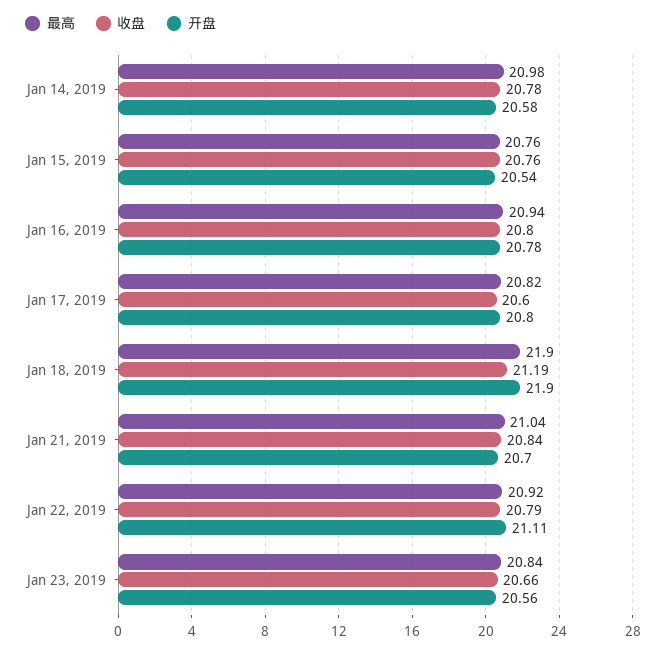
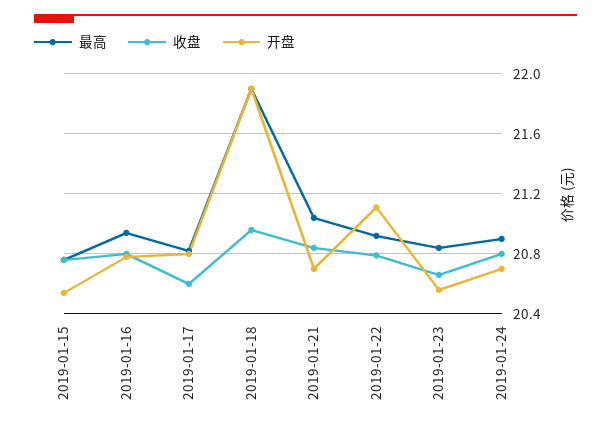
最高, Jan 14, 2019: 20.98 -> none
收盘, Jan 14, 2019: 20.78 -> none
开盘, Jan 14, 2019: 20.58 -> none
收盘, Jan 18, 2019: 21.19 -> 20.95
最高, 2019-01-24: none -> 20.9
收盘, 2019-01-24: none -> 20.8
开盘, 2019-01-24: none -> 20.7

